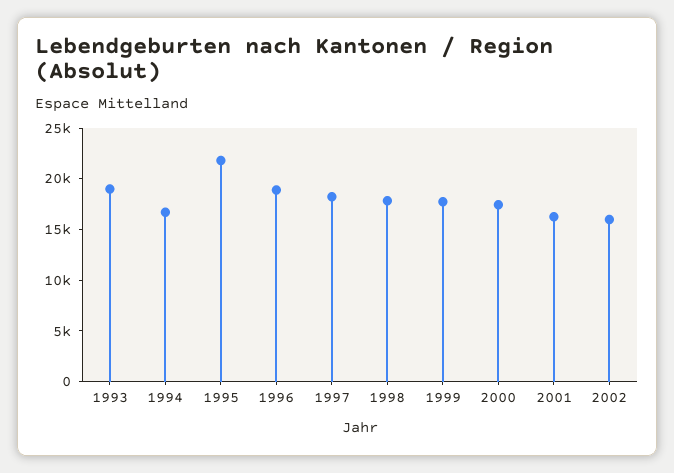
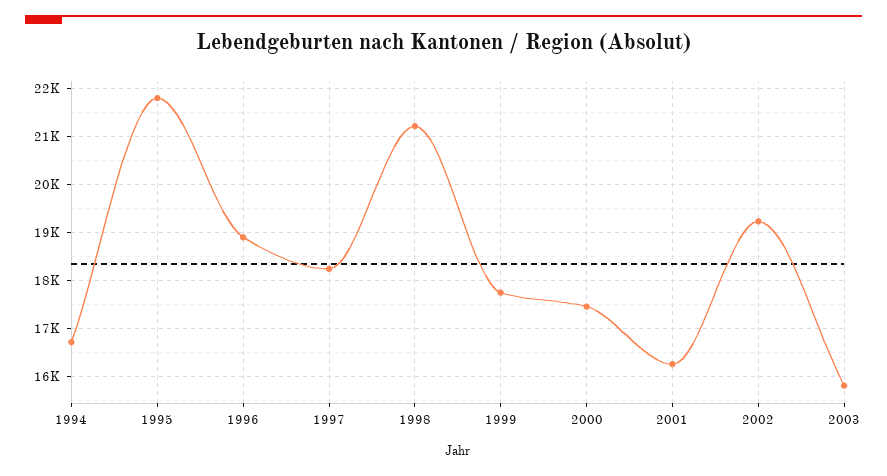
1993: 19000 -> none
1998: 18000 -> 21200
2002: 16000 -> 19200
2003: none -> 15800

